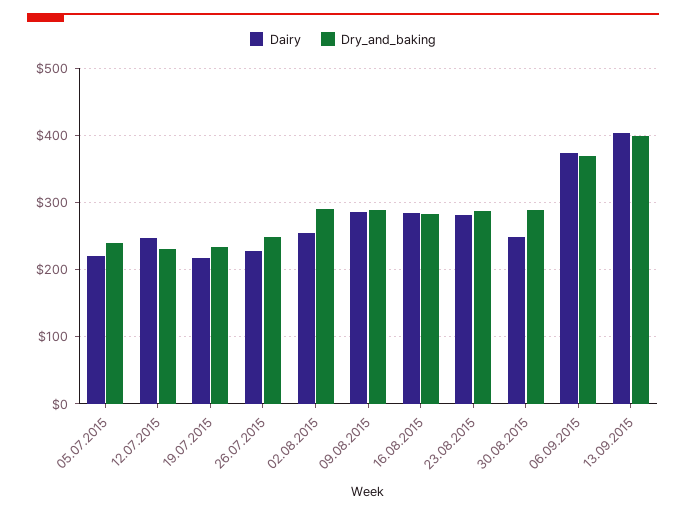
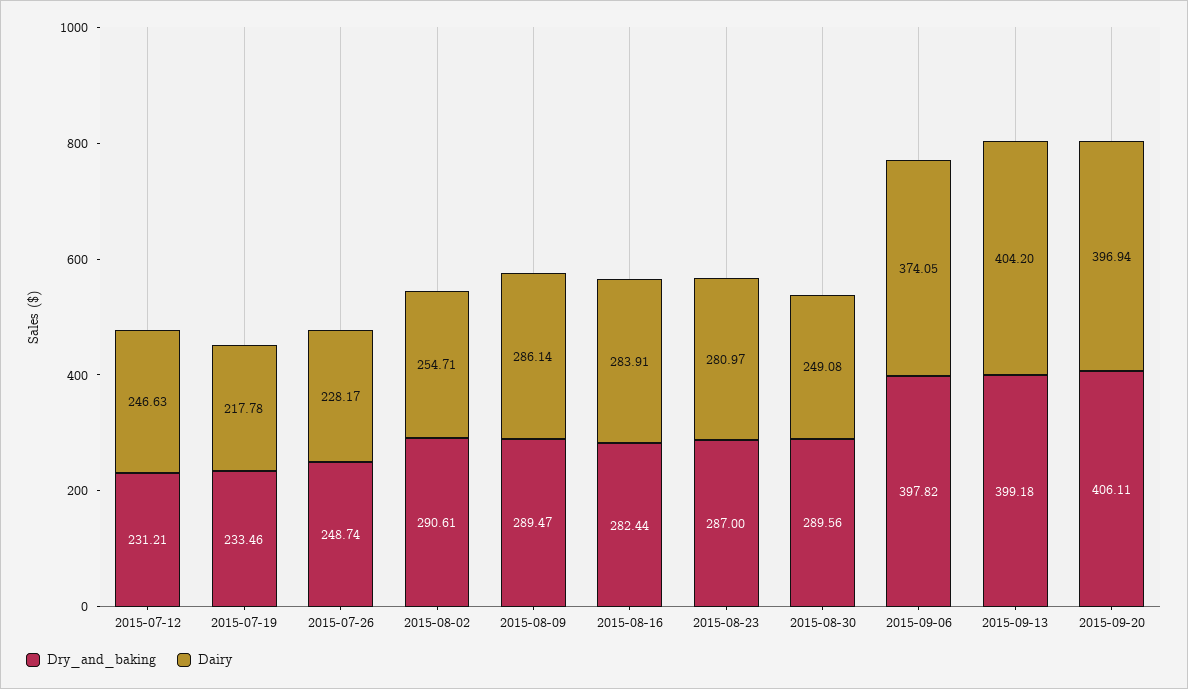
Dairy, 05.07.2015: 220 -> none
Dry_and_baking, 05.07.2015: 240 -> none
Dry_and_baking, 06.09.2015: 370 -> 397.82
Dry_and_baking, 2015-09-20: none -> 406.11
Dairy, 2015-09-20: none -> 396.94

